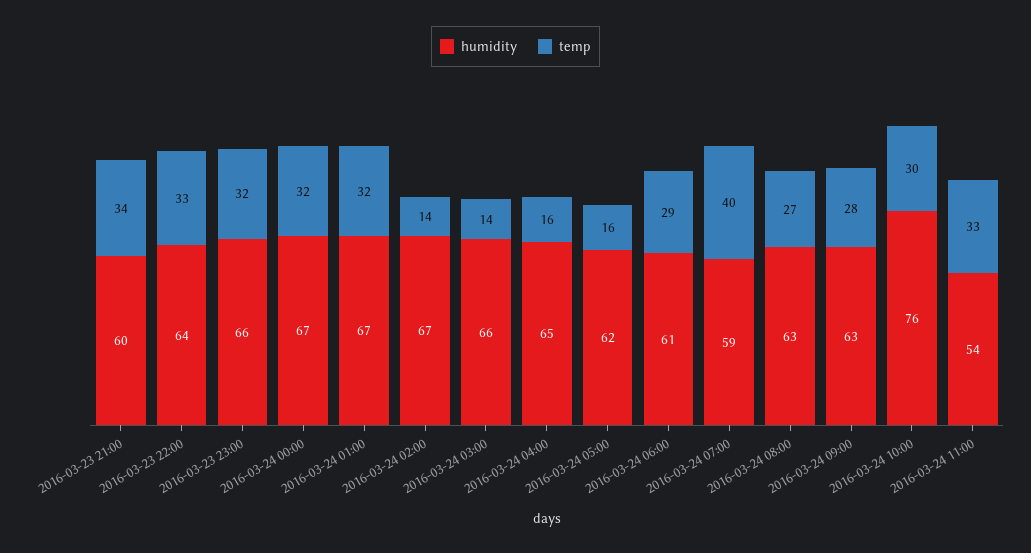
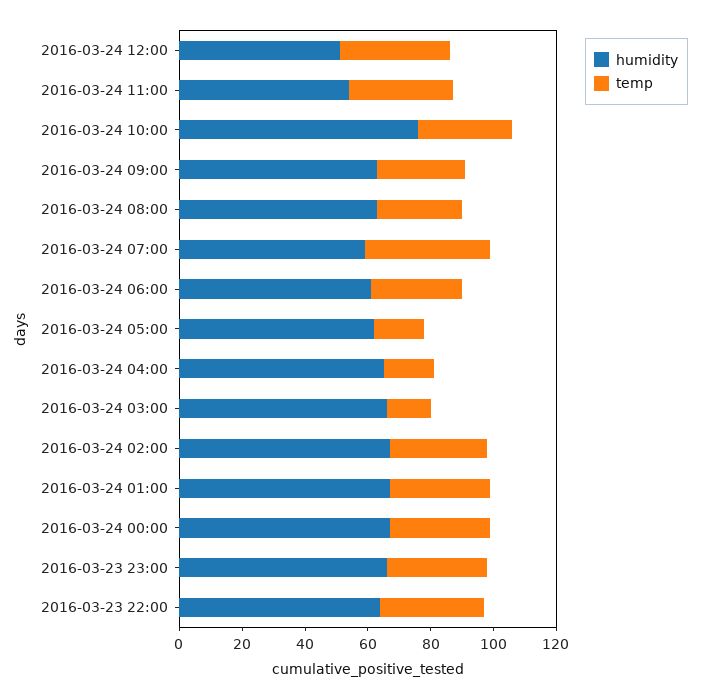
humidity, 2016-03-23 21:00: 60 -> none
temp, 2016-03-23 21:00: 34 -> none
temp, 2016-03-24 02:00: 14 -> 30
humidity, 2016-03-24 12:00: none -> 50
temp, 2016-03-24 12:00: none -> 35

